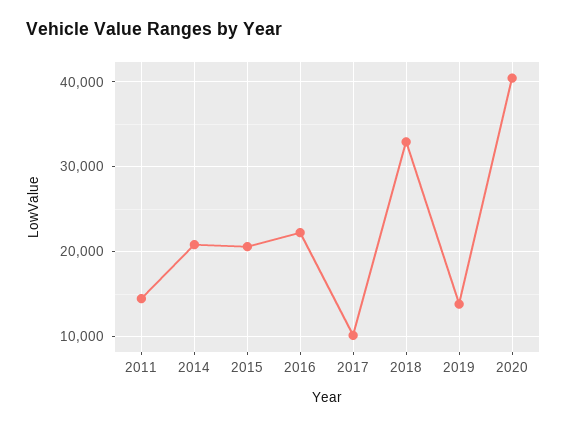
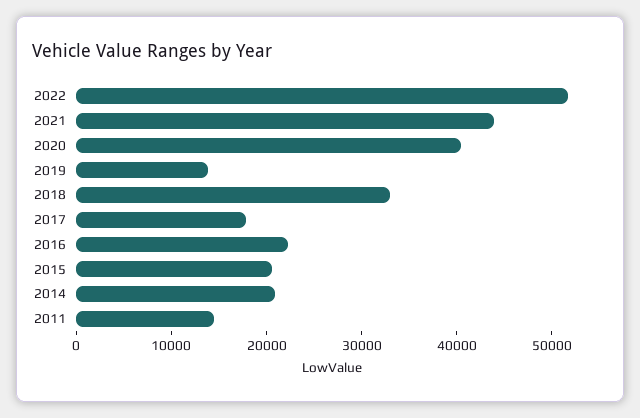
2017: 10000 -> 18000
2022: none -> 52000
2021: none -> 44000

